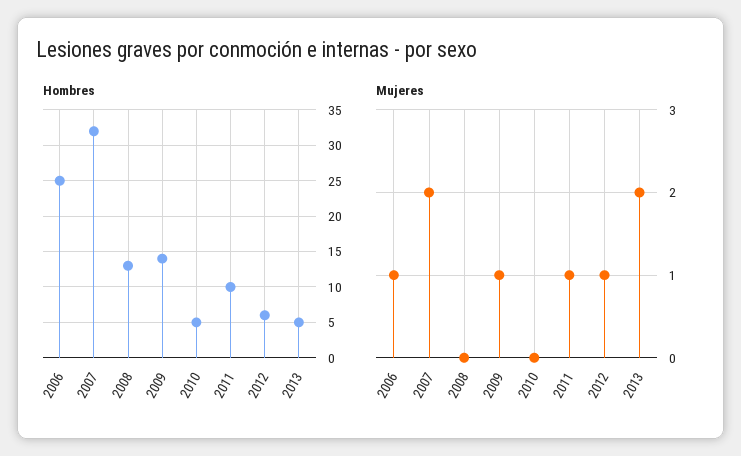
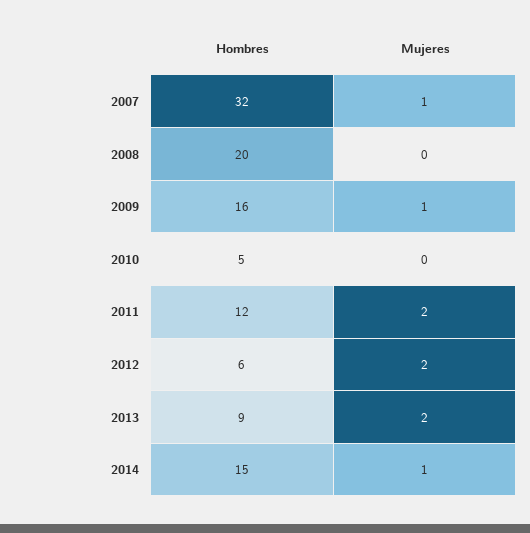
Hombres, 2006: 25 -> none
Hombres, 2008: 13 -> 20
Hombres, 2009: 14 -> 16
Hombres, 2011: 10 -> 12
Hombres, 2013: 5 -> 9
Mujeres, 2006: 1 -> none
Mujeres, 2007: 2 -> 1
Mujeres, 2011: 1 -> 2
Mujeres, 2012: 1 -> 2
Hombres, 2014: none -> 15
Mujeres, 2014: none -> 1

